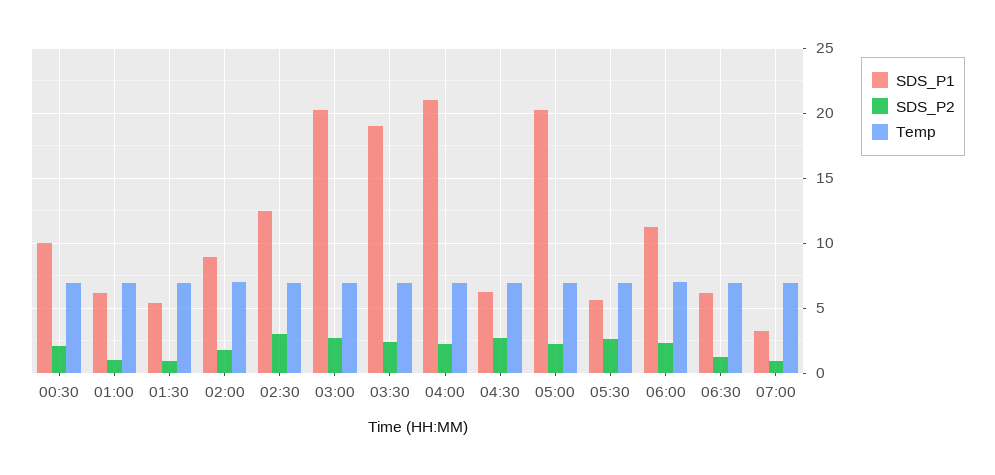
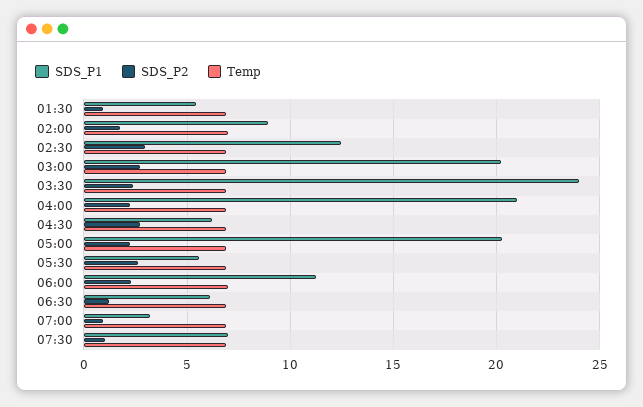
SDS_P1, 00:30: 10 -> none
SDS_P2, 00:30: 2 -> none
Temp, 00:30: 7 -> none
SDS_P1, 01:00: 6 -> none
SDS_P2, 01:00: 1 -> none
Temp, 01:00: 7 -> none
SDS_P1, 03:30: 19 -> 24
SDS_P1, 07:30: none -> 7
SDS_P2, 07:30: none -> 1
Temp, 07:30: none -> 7

